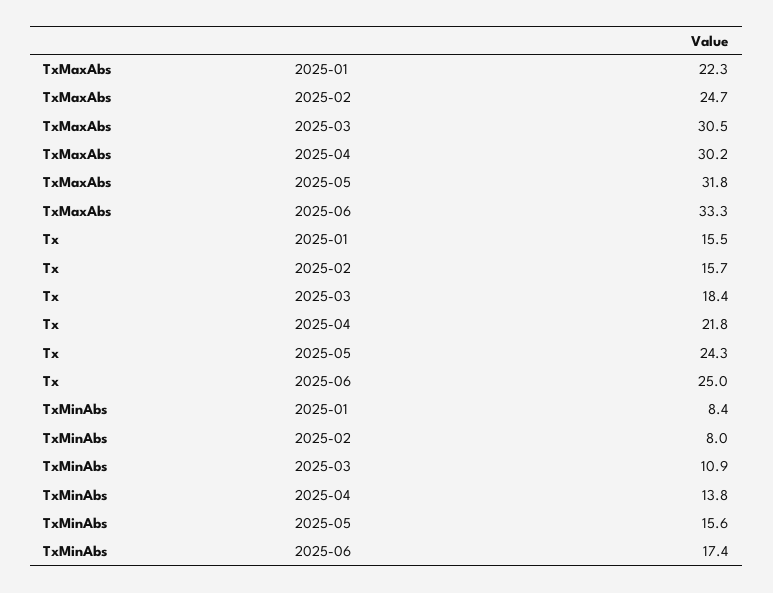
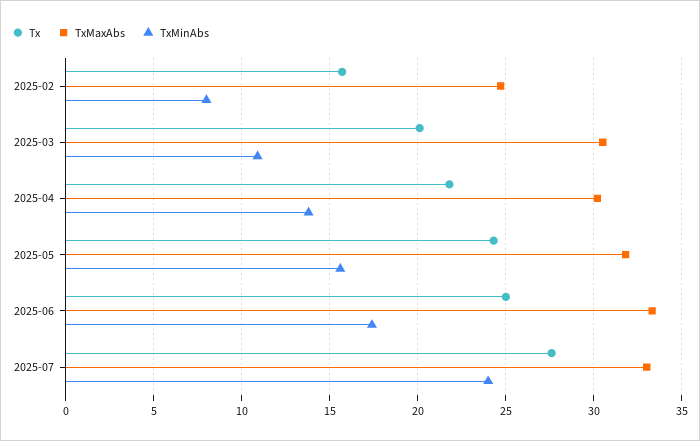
TxMaxAbs, 2025-01: 22.3 -> none
Tx, 2025-01: 15.5 -> none
Tx, 2025-03: 18.4 -> 20
TxMinAbs, 2025-01: 8.4 -> none
Tx, 2025-07: none -> 27.5
TxMaxAbs, 2025-07: none -> 33
TxMinAbs, 2025-07: none -> 24

